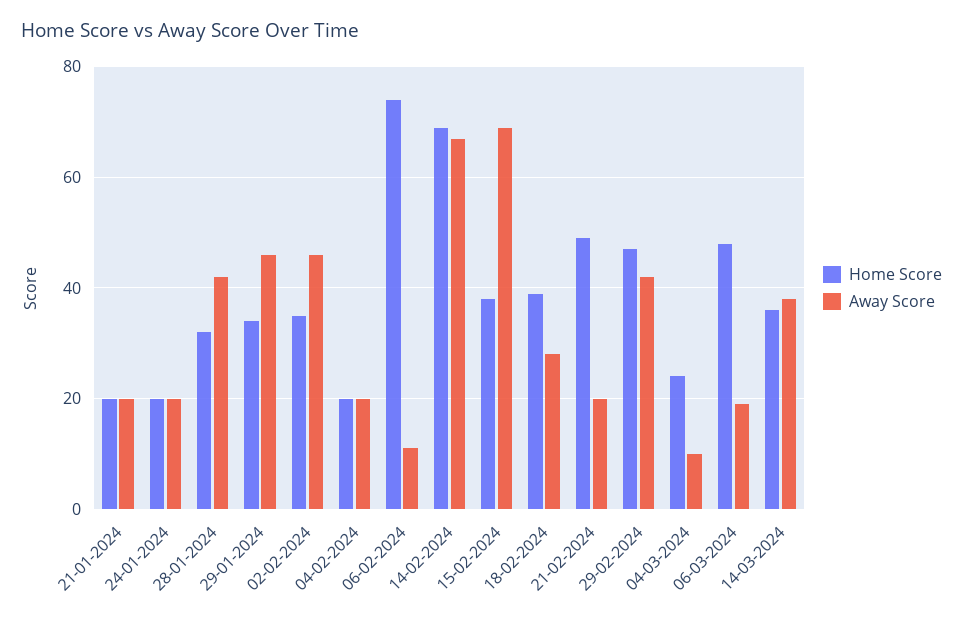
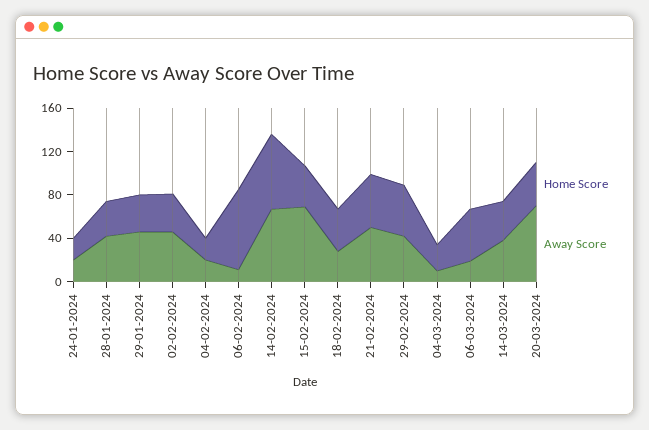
Home Score, 21-01-2024: 20 -> none
Away Score, 21-01-2024: 20 -> none
Away Score, 21-02-2024: 20 -> 50
Home Score, 20-03-2024: none -> 40
Away Score, 20-03-2024: none -> 70

